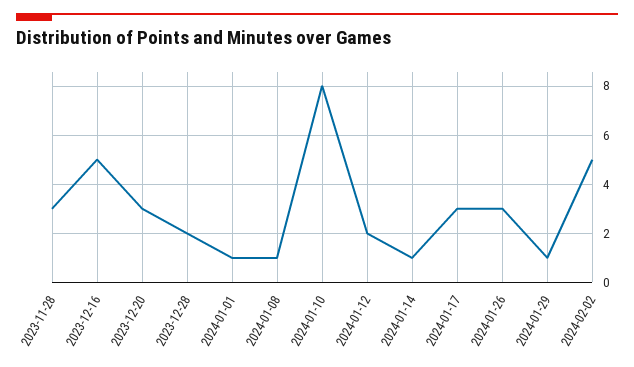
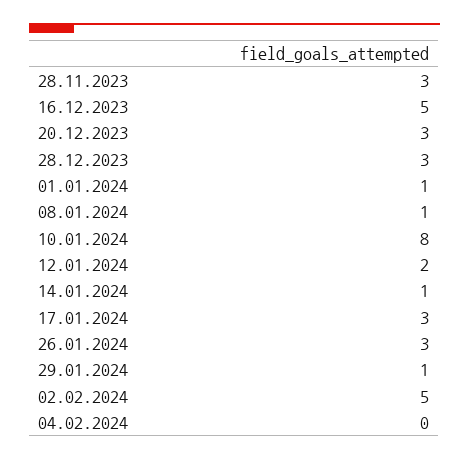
2023-12-28: 2 -> 3
04.02.2024: none -> 0

